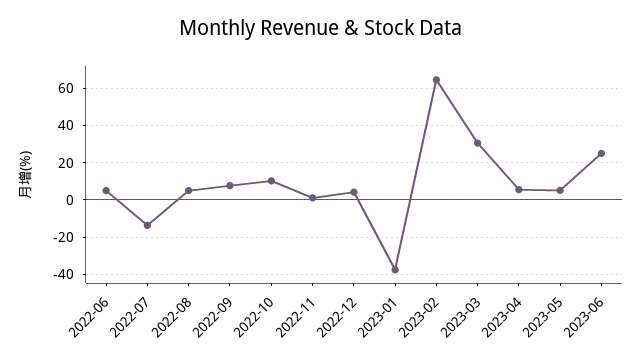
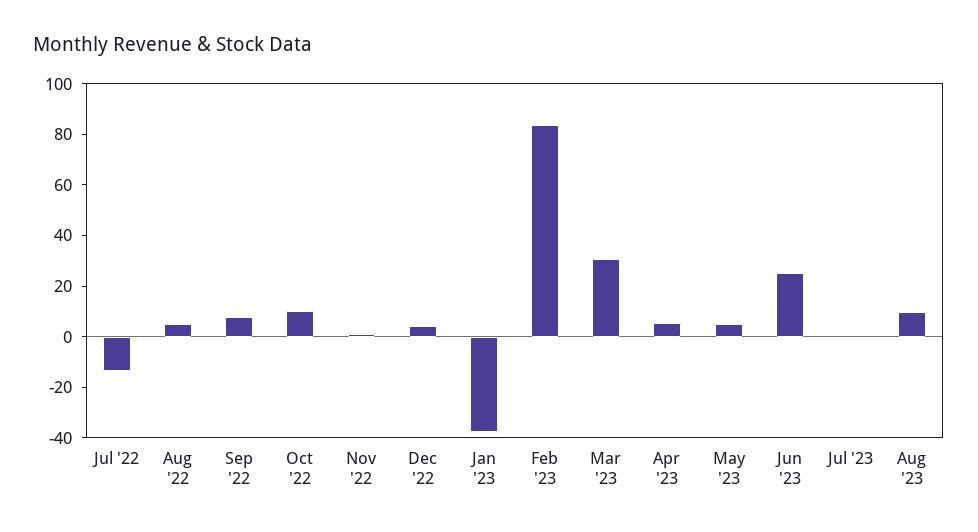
2022-06: 5 -> none
2023-02: 65 -> 85
Jul '23: none -> 0
Aug '23: none -> 10

